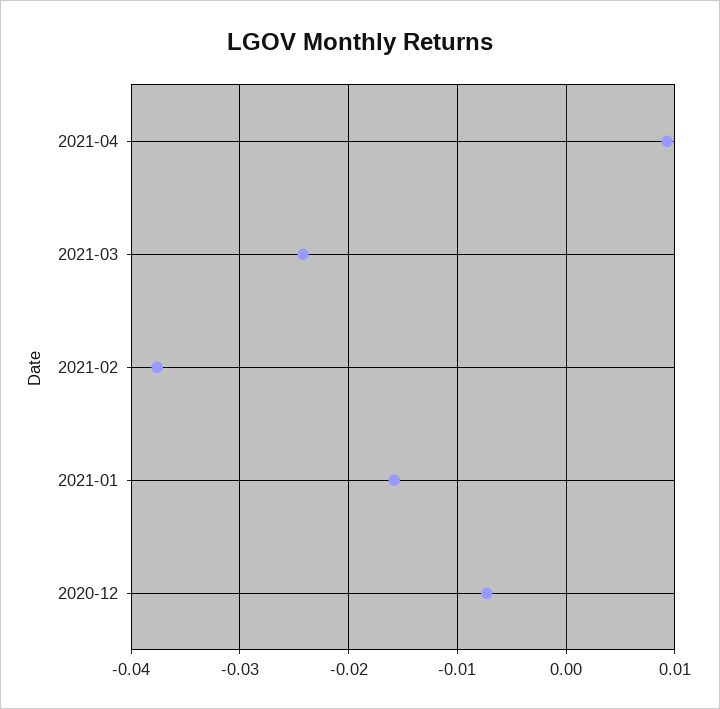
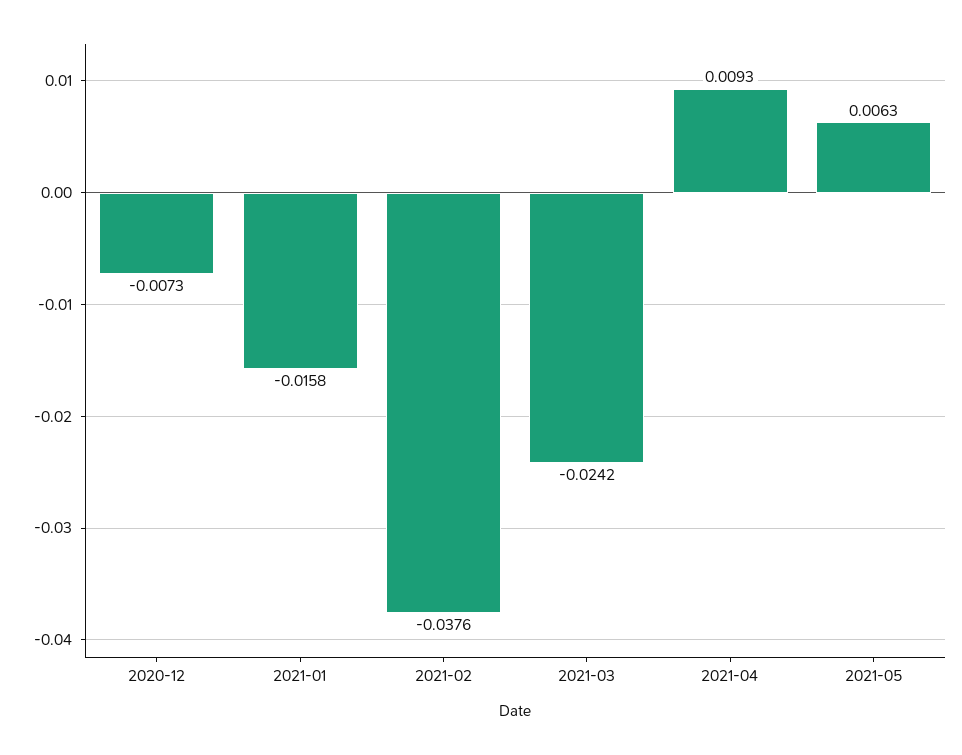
2021-05: none -> 0.0063

